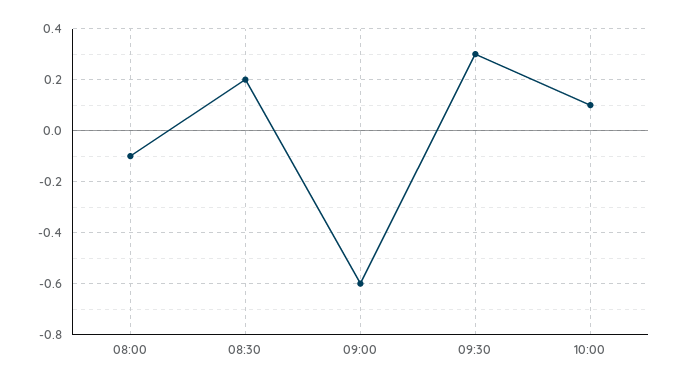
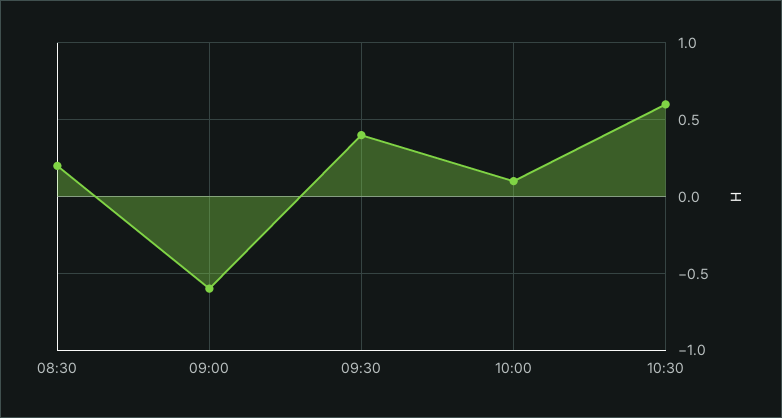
08:00: -0.1 -> none
09:30: 0.3 -> 0.4
10:30: none -> 0.6

